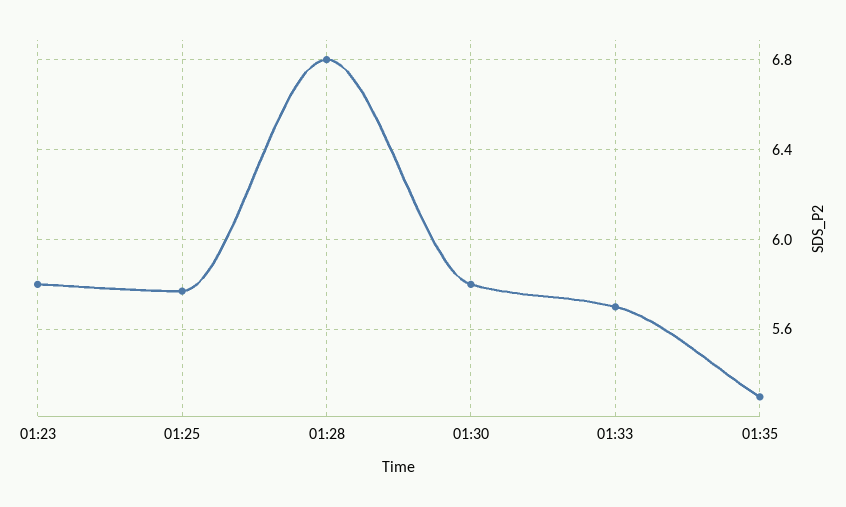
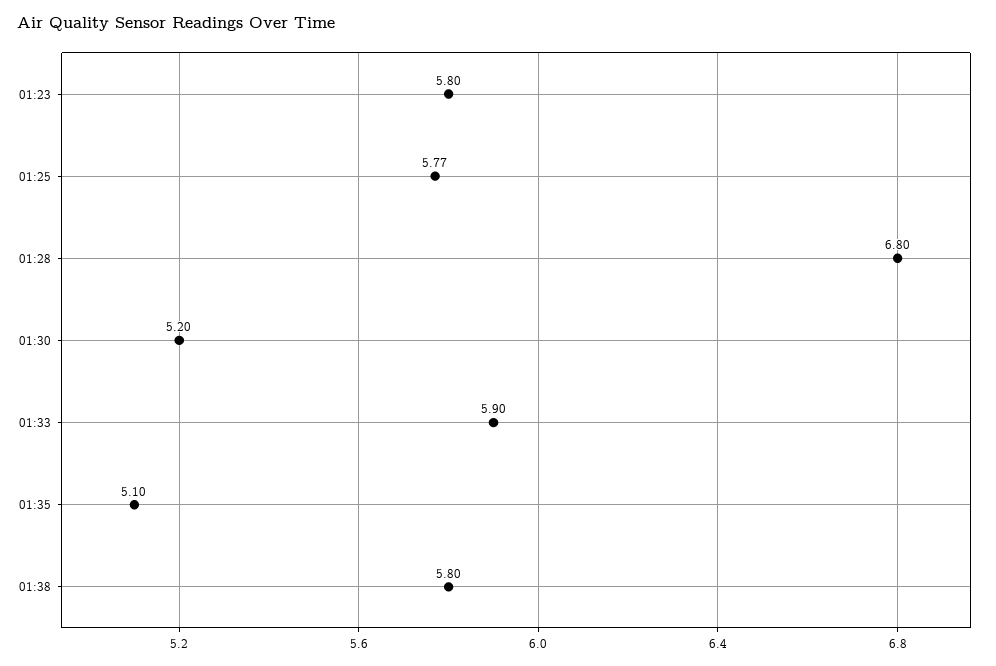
01:30: 5.8 -> 5.2
01:33: 5.7 -> 5.9
01:35: 5.3 -> 5.1
01:38: none -> 5.8

